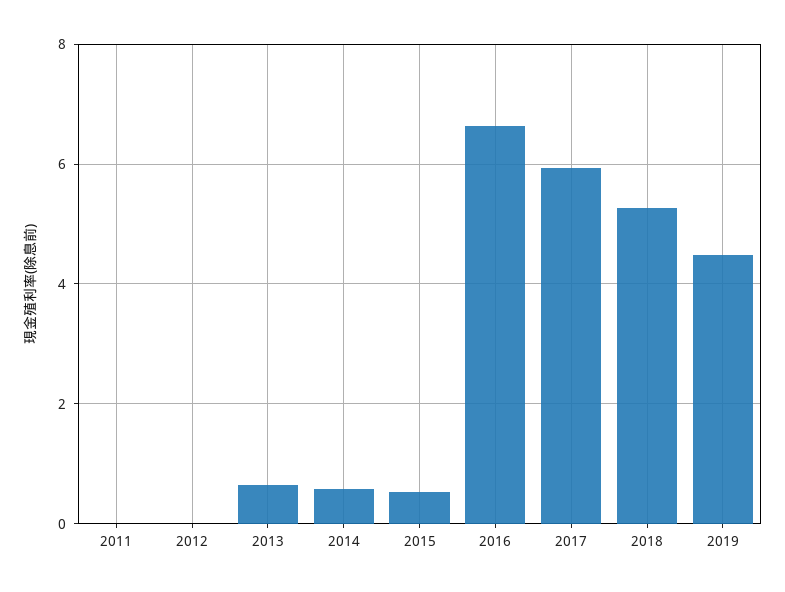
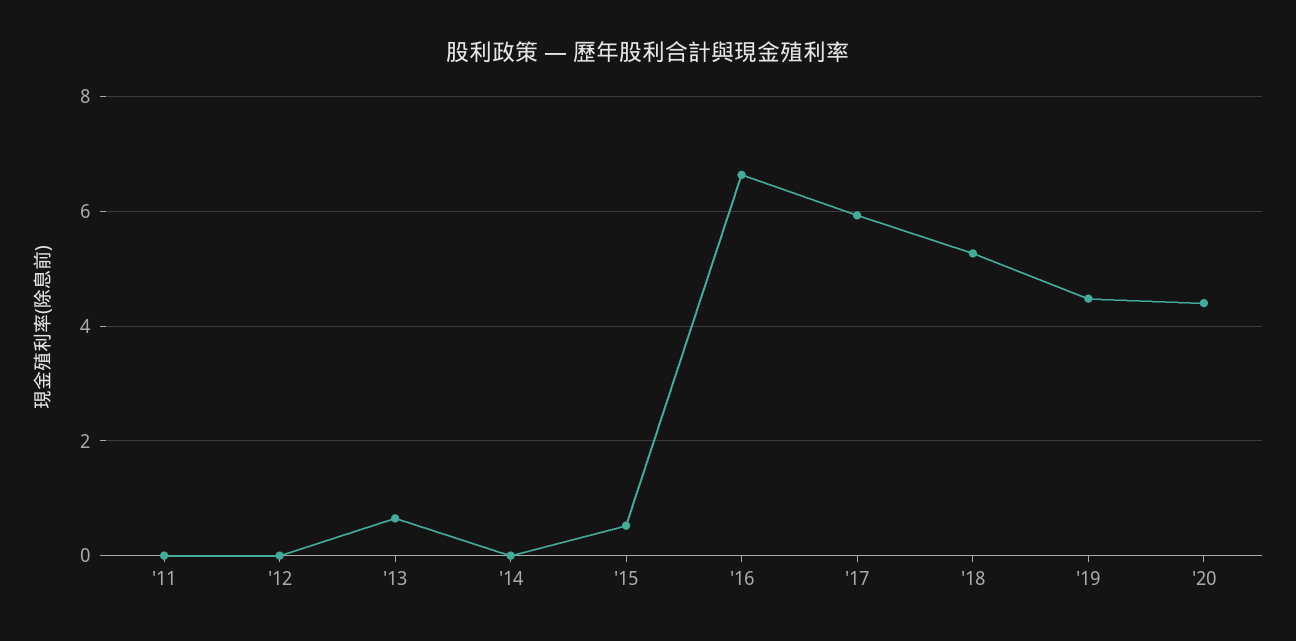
2014: 0.6 -> 0
'20: none -> 4.4

